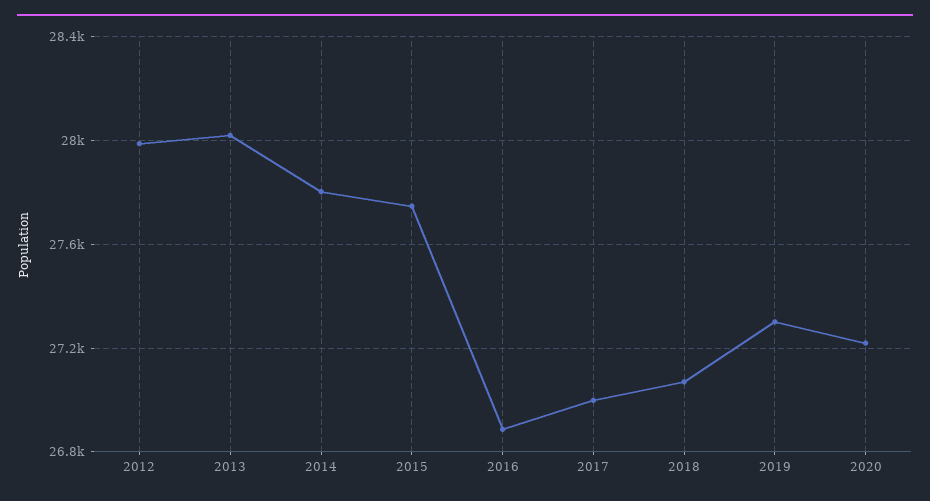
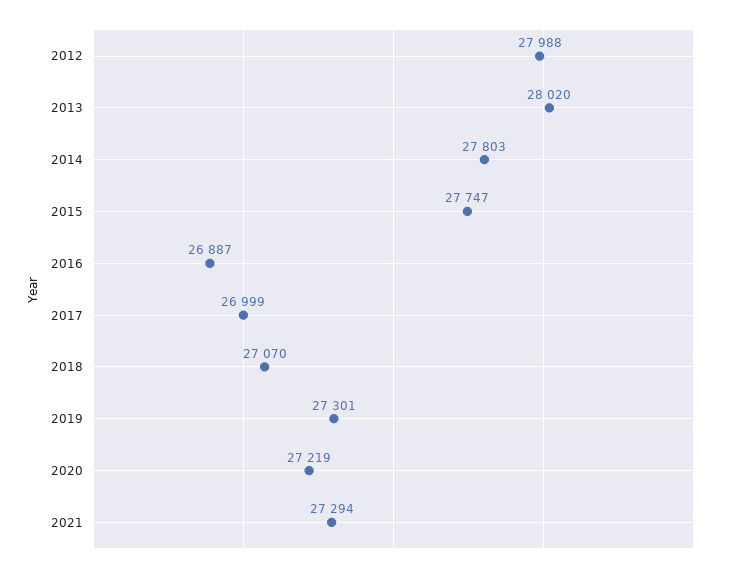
2021: none -> 27294

